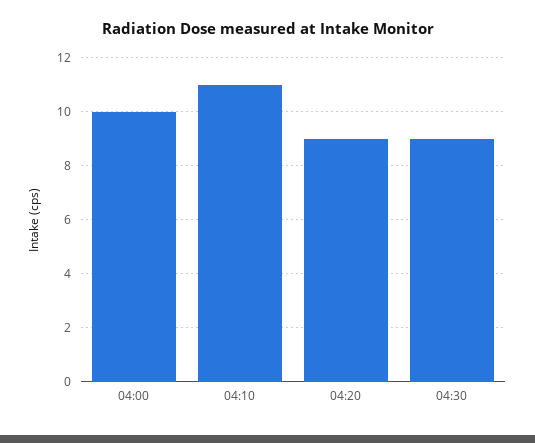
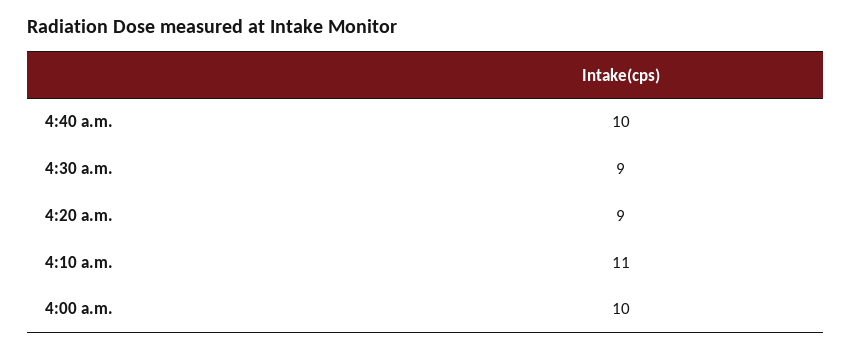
4:40 a.m.: none -> 10

